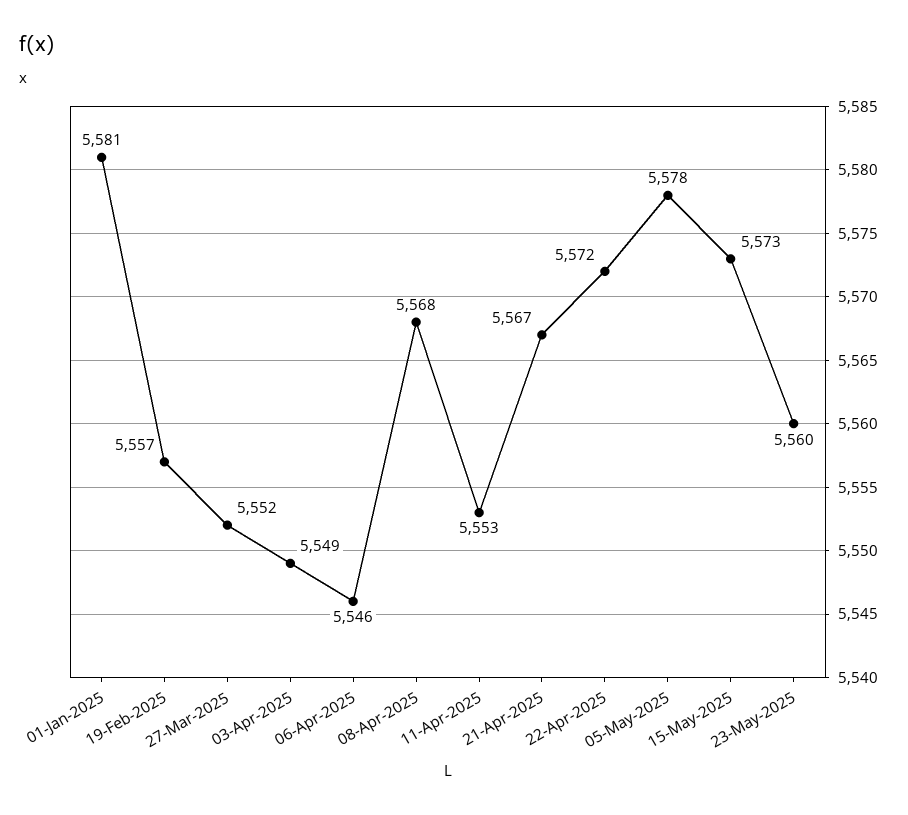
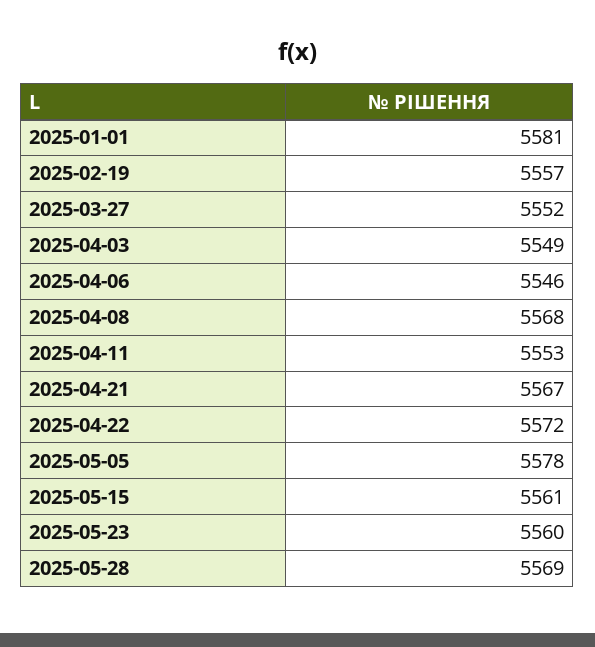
15-May-2025: 5573 -> 5561
2025-05-28: none -> 5569

